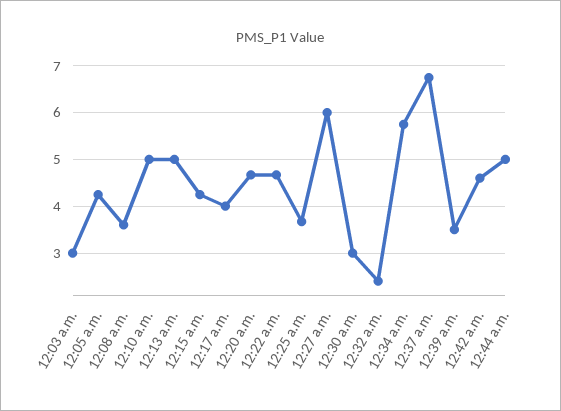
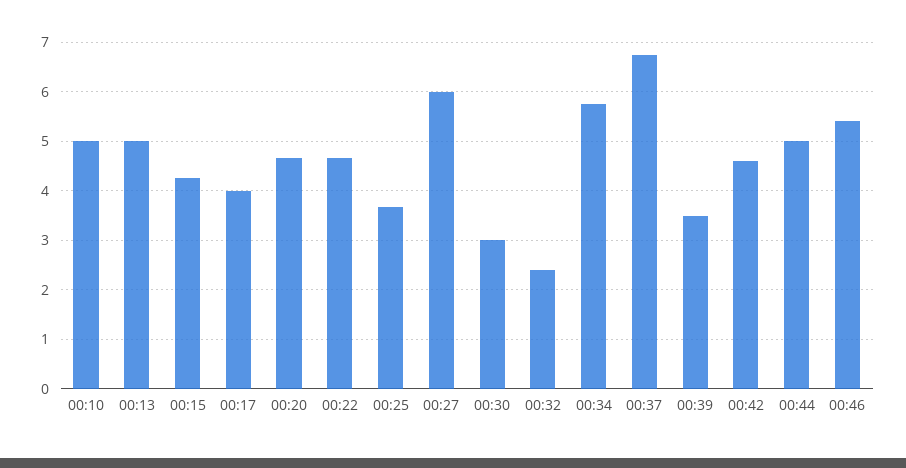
12:03 a.m.: 3 -> none
12:05 a.m.: 4.2 -> none
12:08 a.m.: 3.6 -> none
00:46: none -> 5.4

